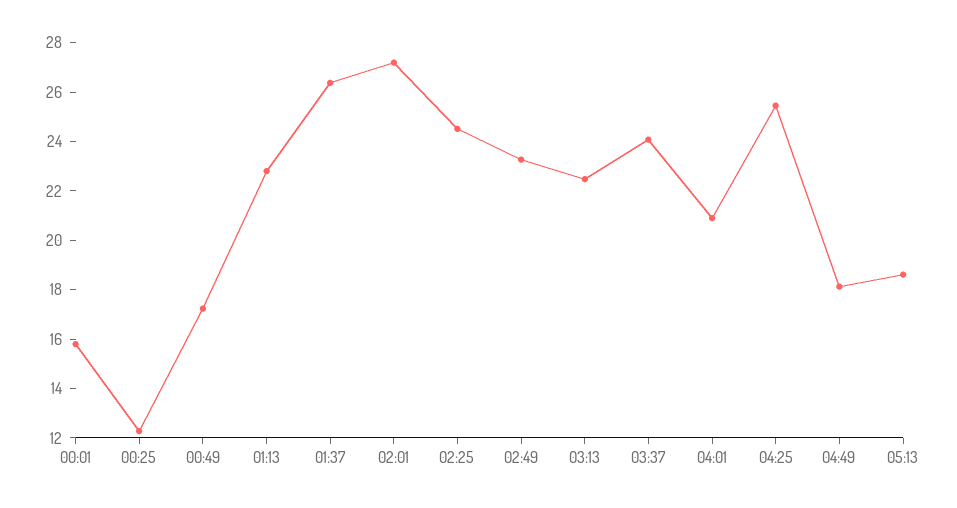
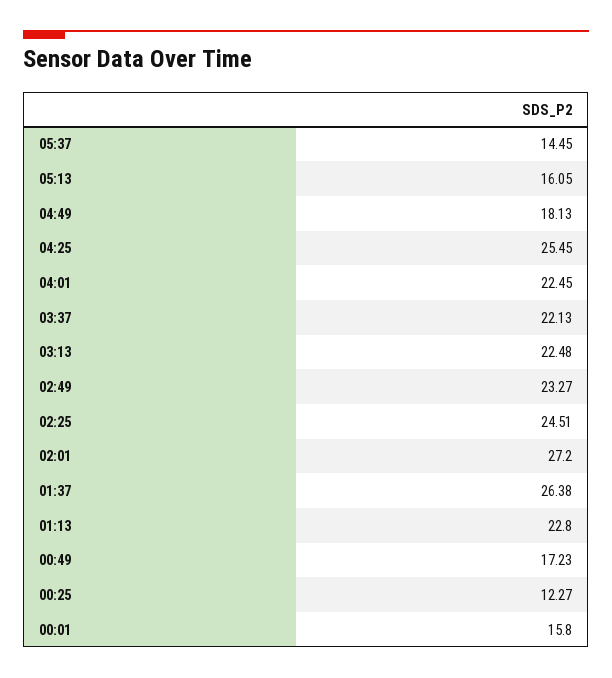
03:37: 24 -> 22.13
04:01: 21 -> 22.45
05:13: 18.5 -> 16.05
05:37: none -> 14.45

